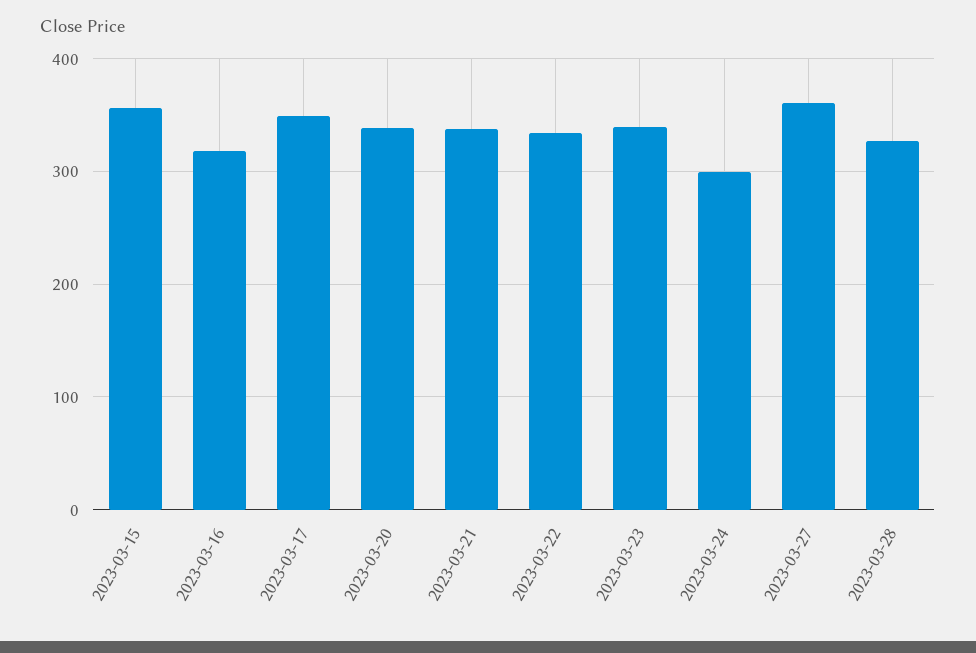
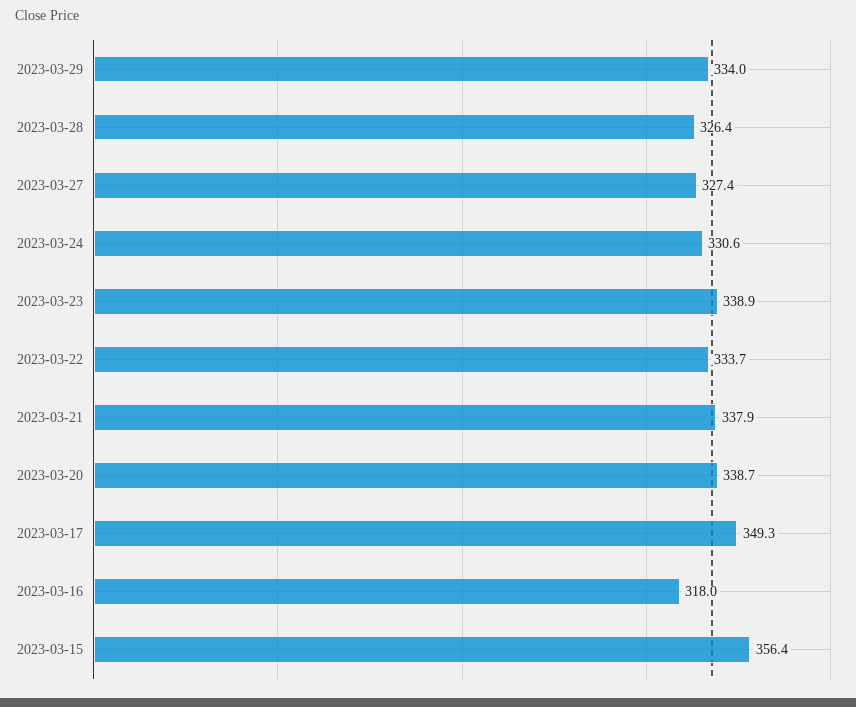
2023-03-24: 300 -> 330.6
2023-03-27: 360 -> 327.4
2023-03-29: none -> 334

